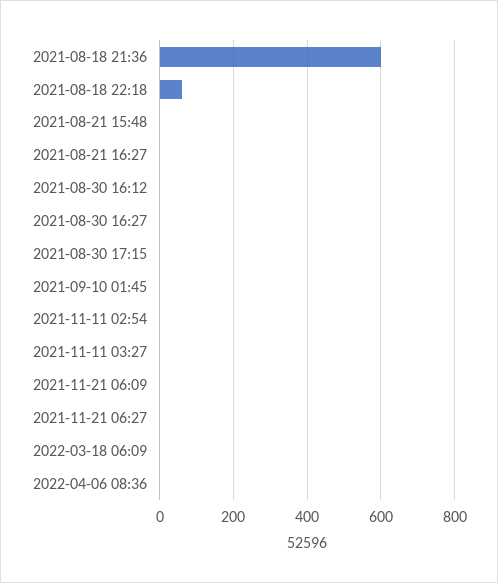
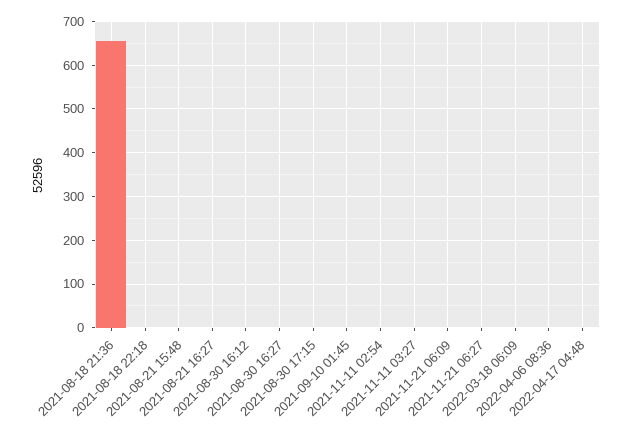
2021-08-18 21:36: 600 -> 660
2021-08-18 22:18: 60 -> 0
2022-04-17 04:48: none -> 0

